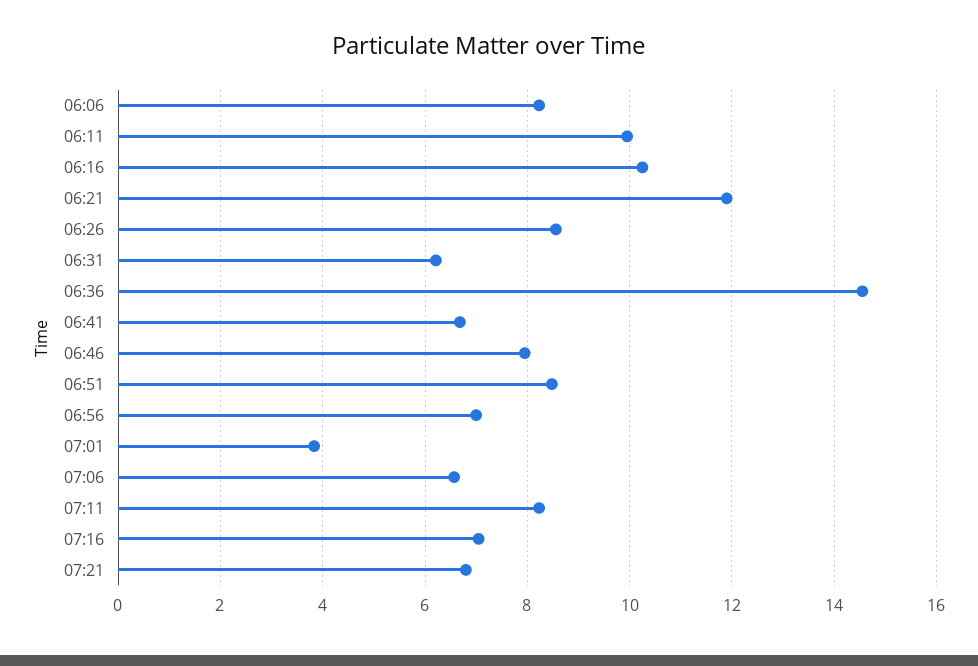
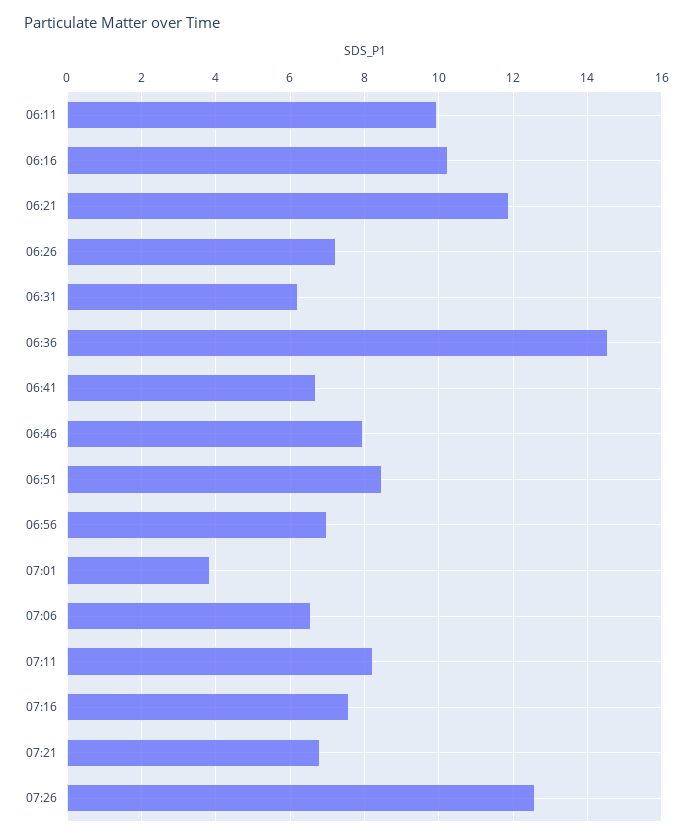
06:06: 8.2 -> none
06:26: 8.6 -> 7.2
07:16: 7 -> 7.6
07:26: none -> 12.6

